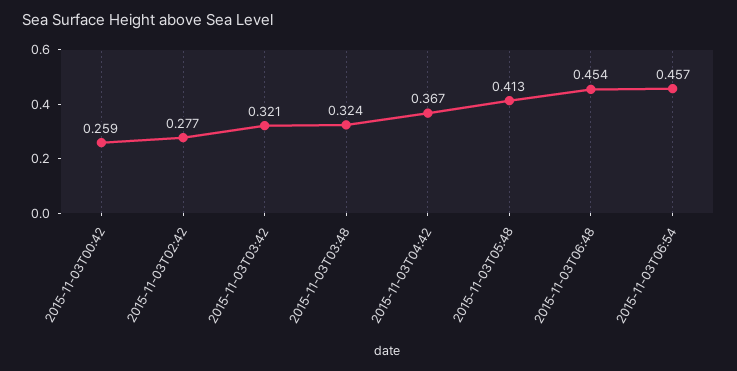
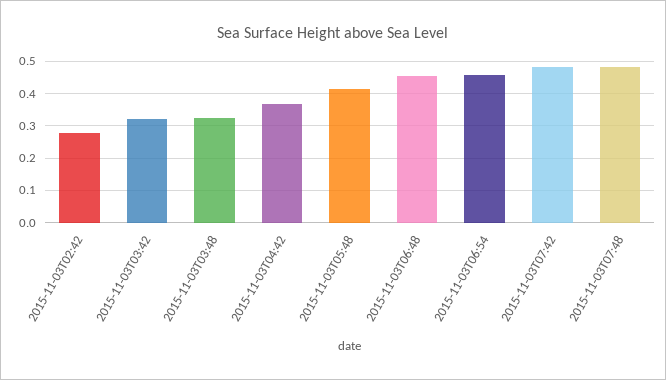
2015-11-03T00:42: 0.259 -> none
2015-11-03T07:42: none -> 0.48
2015-11-03T07:48: none -> 0.48

